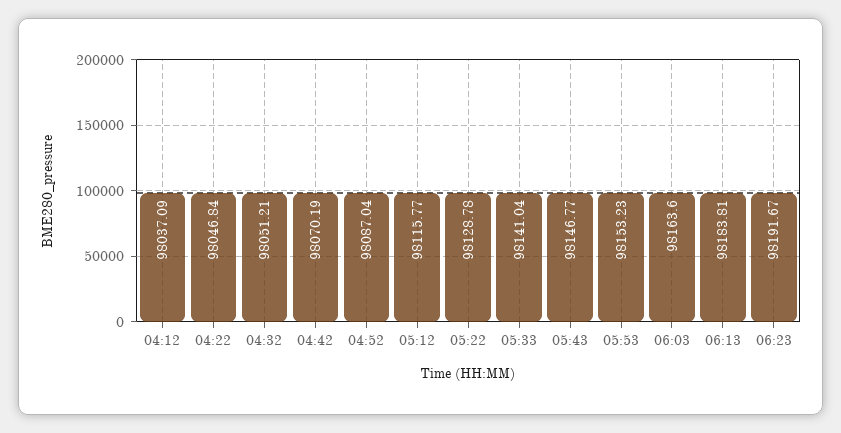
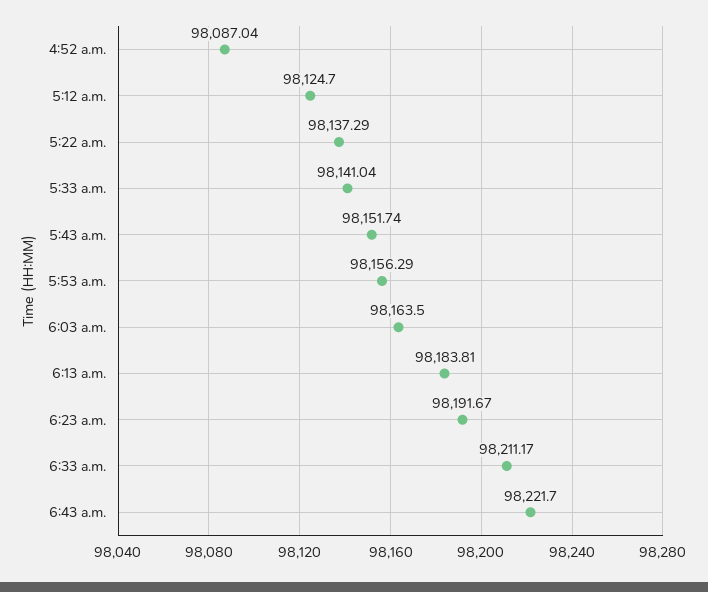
04:12: 98037.09 -> none
04:22: 98046.84 -> none
04:32: 98051.21 -> none
04:42: 98070.19 -> none
05:12: 98115.77 -> 98124.7
05:22: 98128.78 -> 98137.29
05:43: 98146.77 -> 98151.74
05:53: 98153.23 -> 98156.29
06:03: 98163.6 -> 98163.5
6:33 a.m.: none -> 98211.17
6:43 a.m.: none -> 98221.7

